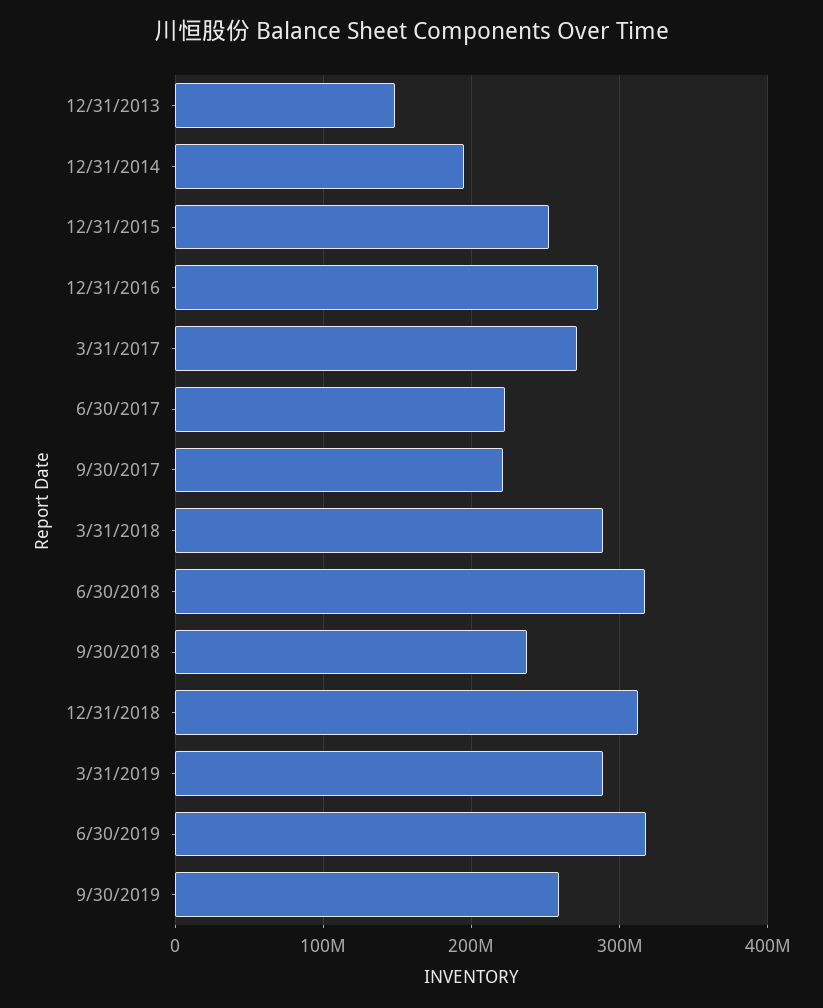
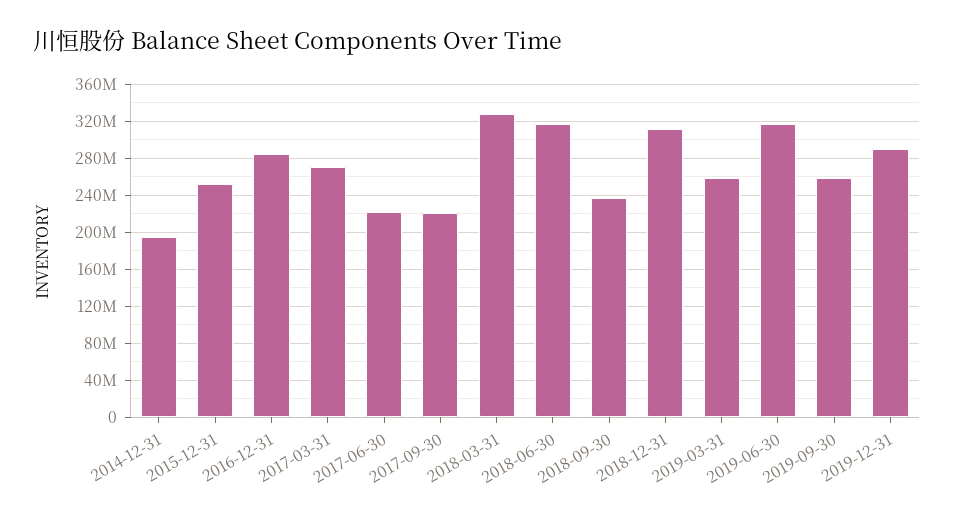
12/31/2013: 150000000 -> none
3/31/2018: 290000000 -> 330000000
3/31/2019: 290000000 -> 260000000
2019-12-31: none -> 290000000

